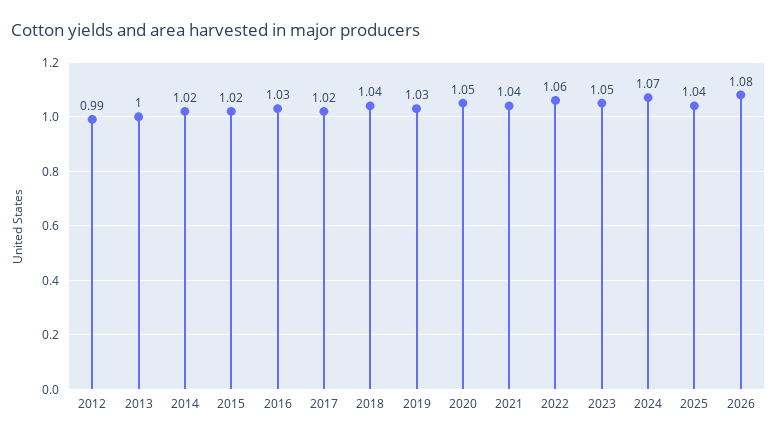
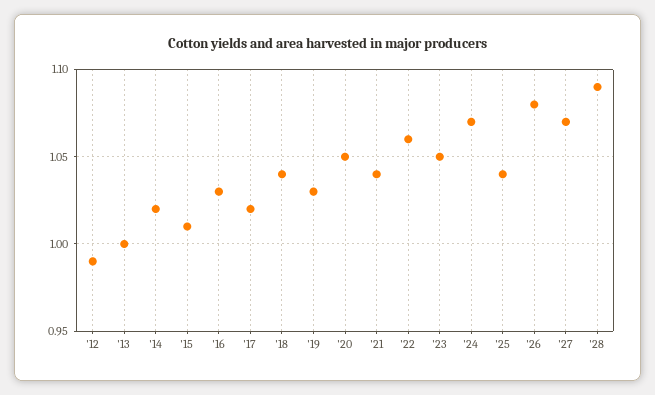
2015: 1.02 -> 1.01
'27: none -> 1.07
'28: none -> 1.09

